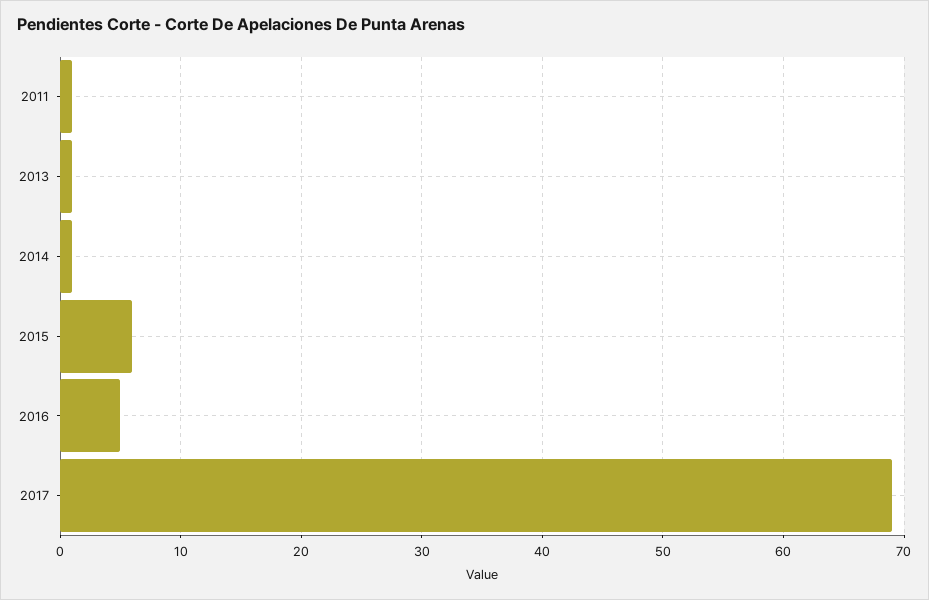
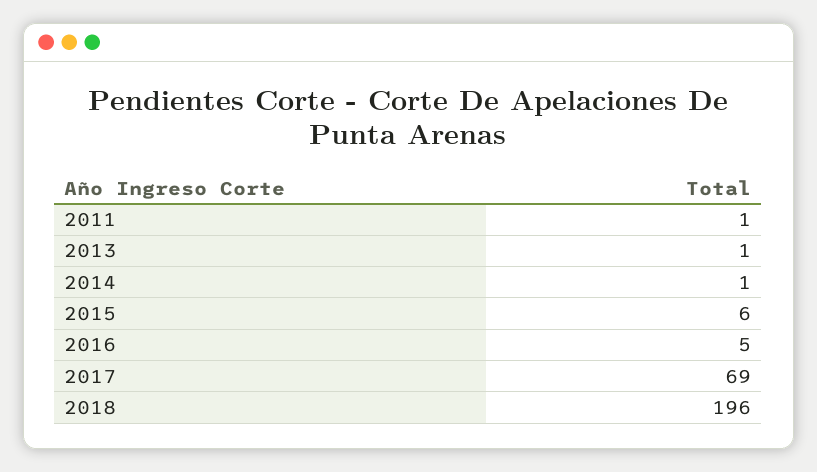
2018: none -> 196

